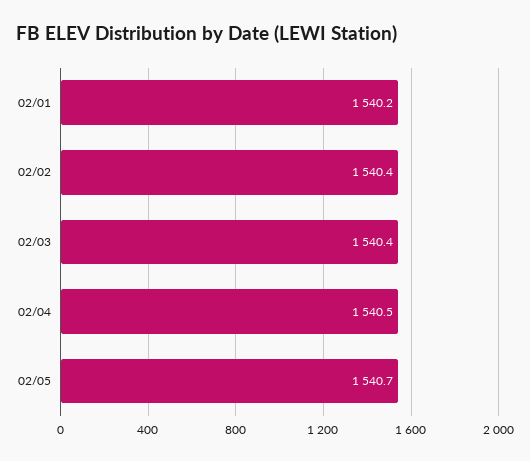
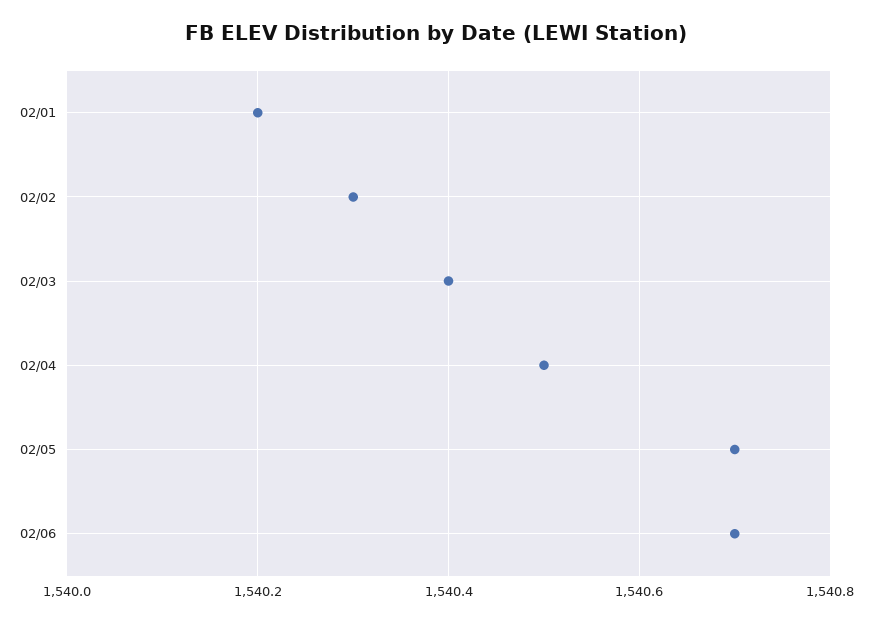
02/02: 1540.4 -> 1540.3
02/06: none -> 1540.7

